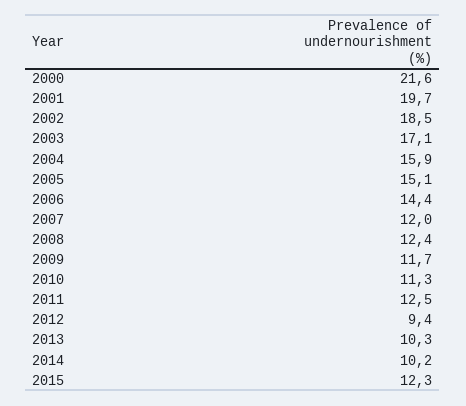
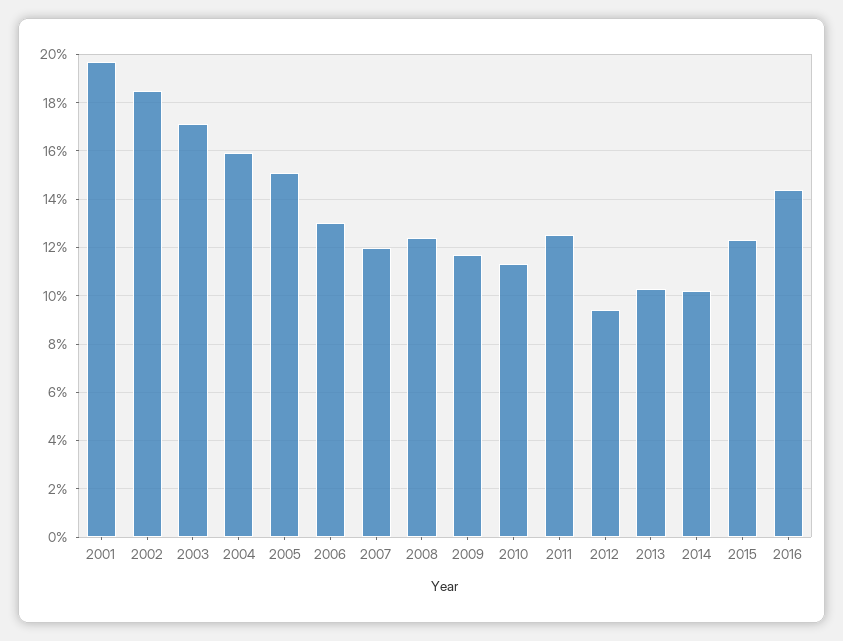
2000: 21.6 -> none
2006: 14.4 -> 13
2016: none -> 14.5

